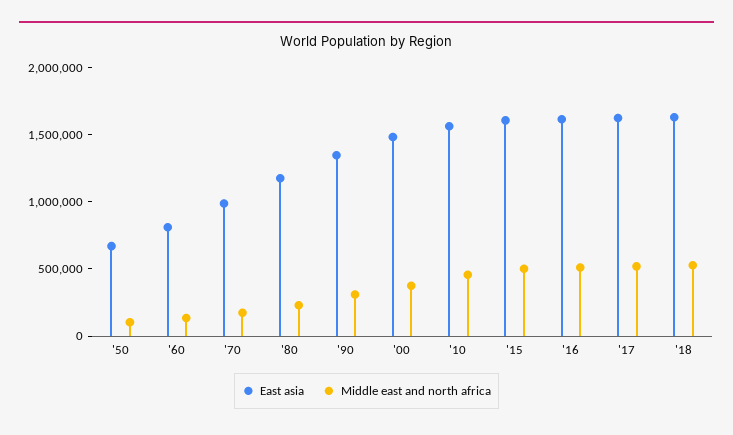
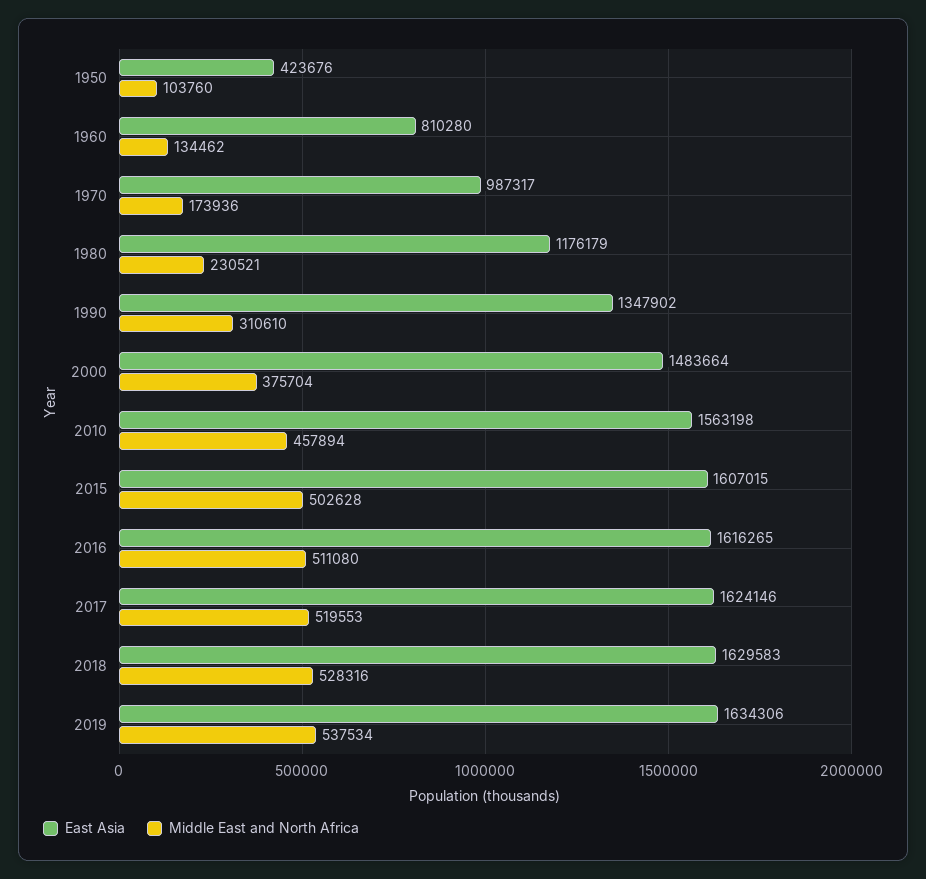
East asia, '50: 700000 -> 423676
East asia, 2019: none -> 1634306
Middle east and north africa, 2019: none -> 537534

